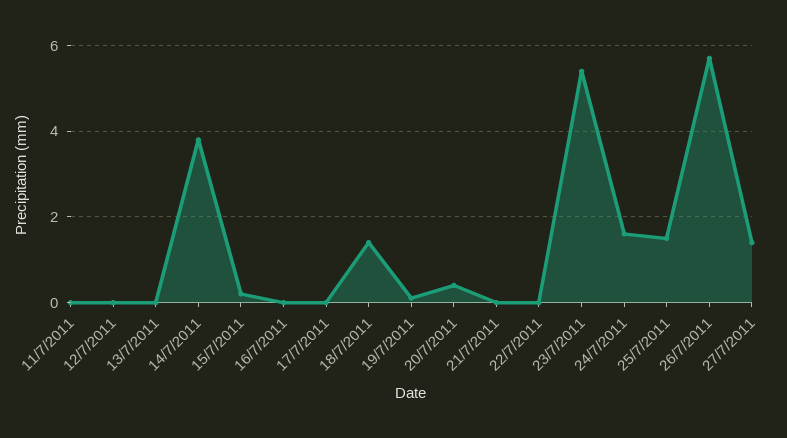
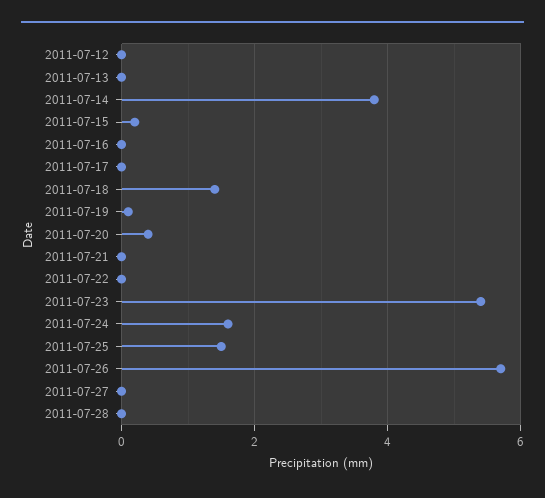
11/7/2011: 0 -> none
27/7/2011: 1.5 -> 0
2011-07-28: none -> 0

